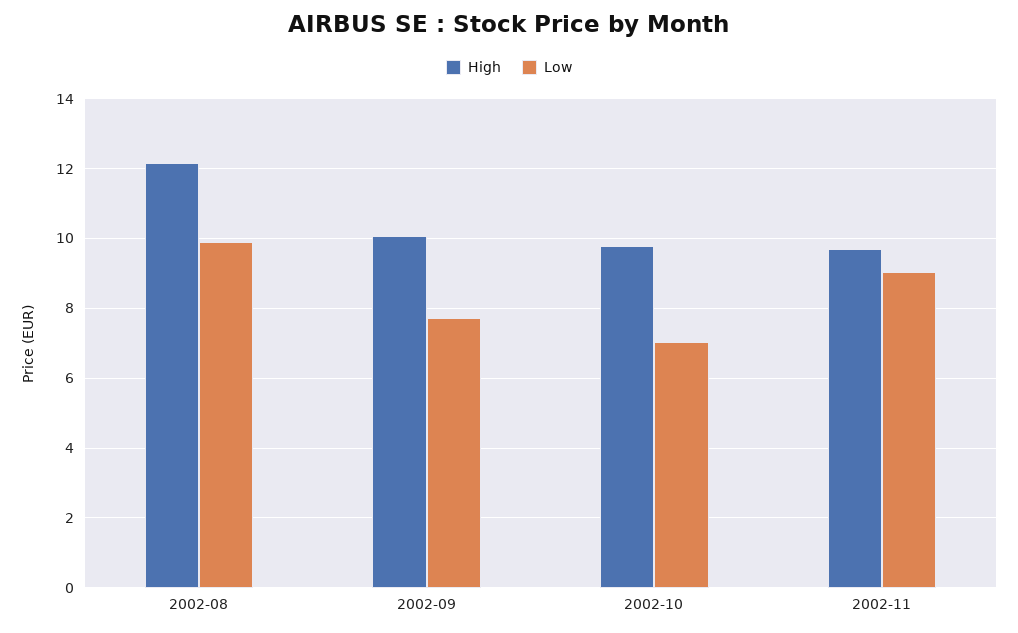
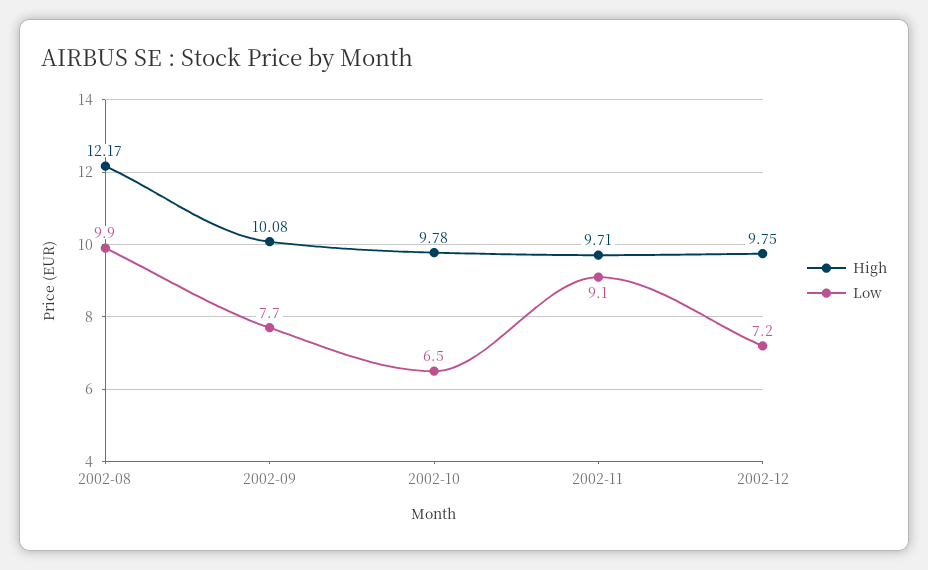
Low, 2002-10: 7 -> 6.5
High, 2002-12: none -> 9.75
Low, 2002-12: none -> 7.2

